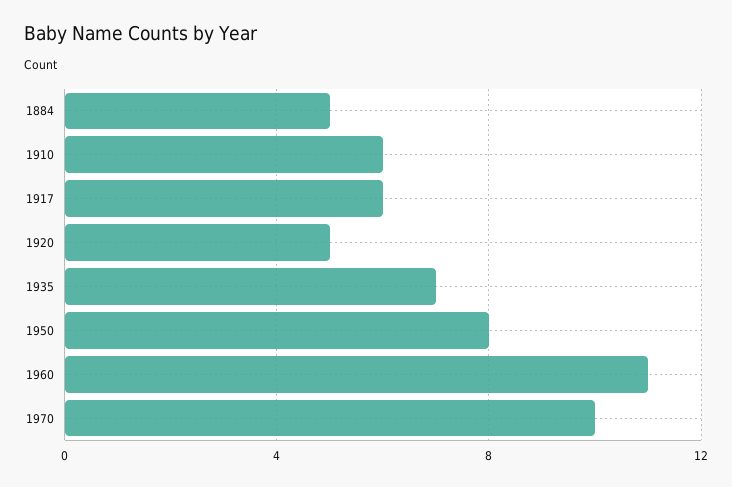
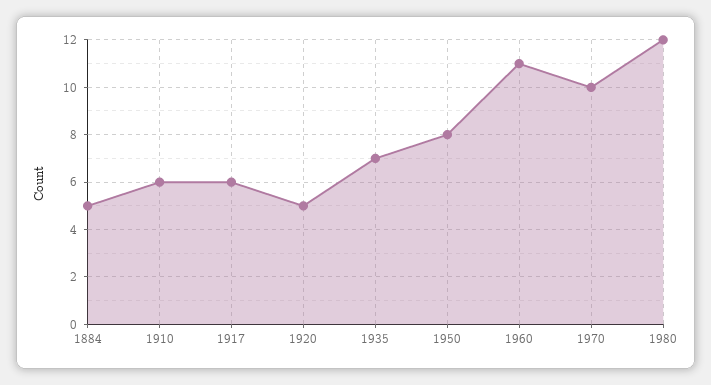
1980: none -> 12

